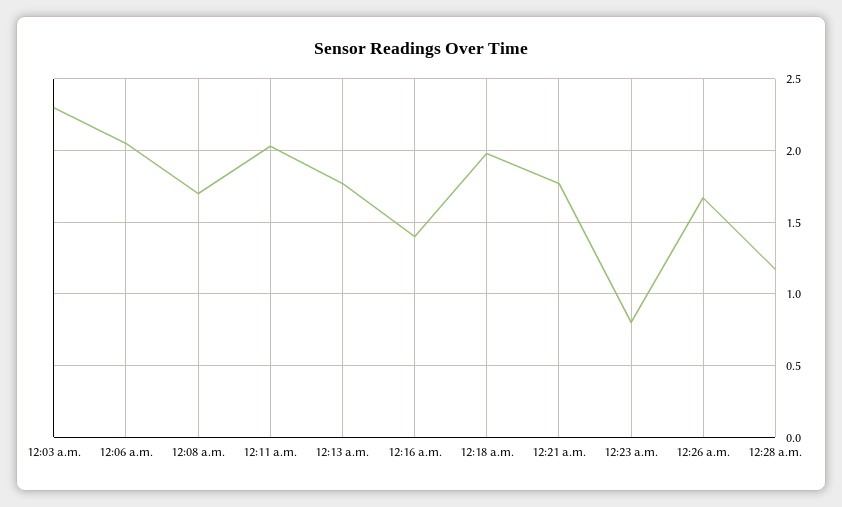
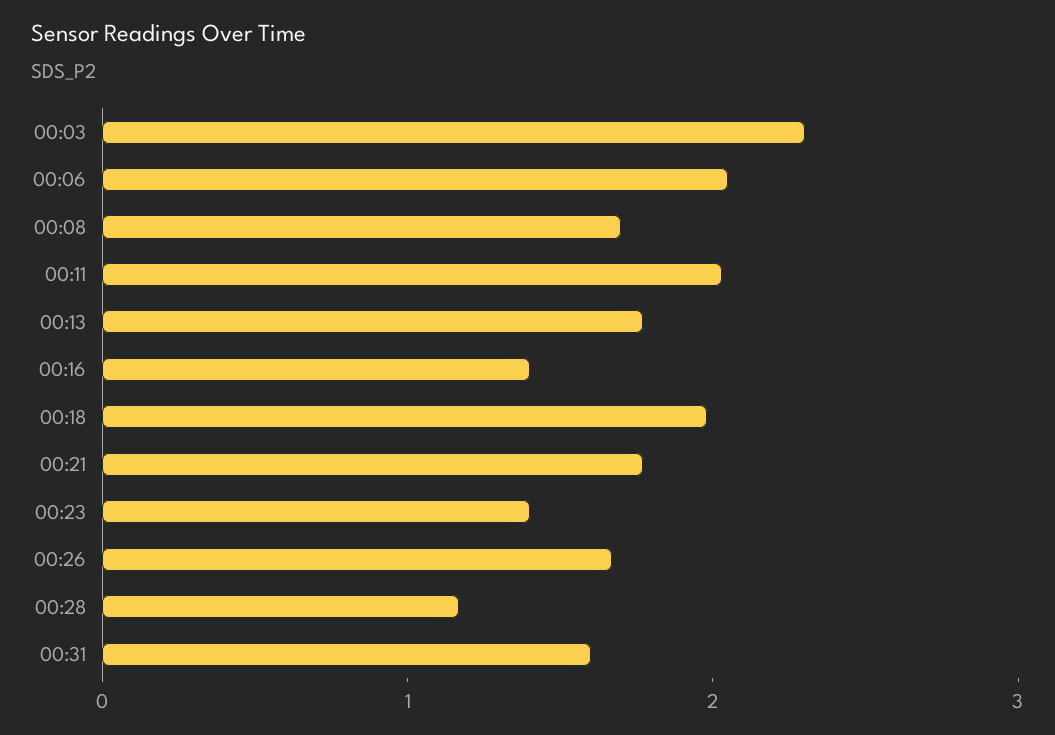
12:23 a.m.: 0.8 -> 1.4
00:31: none -> 1.6

